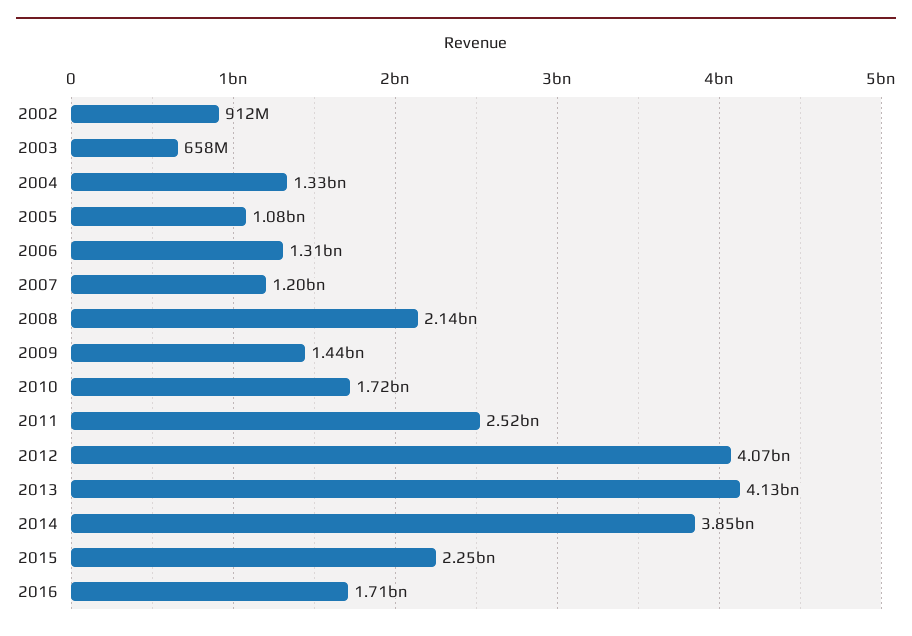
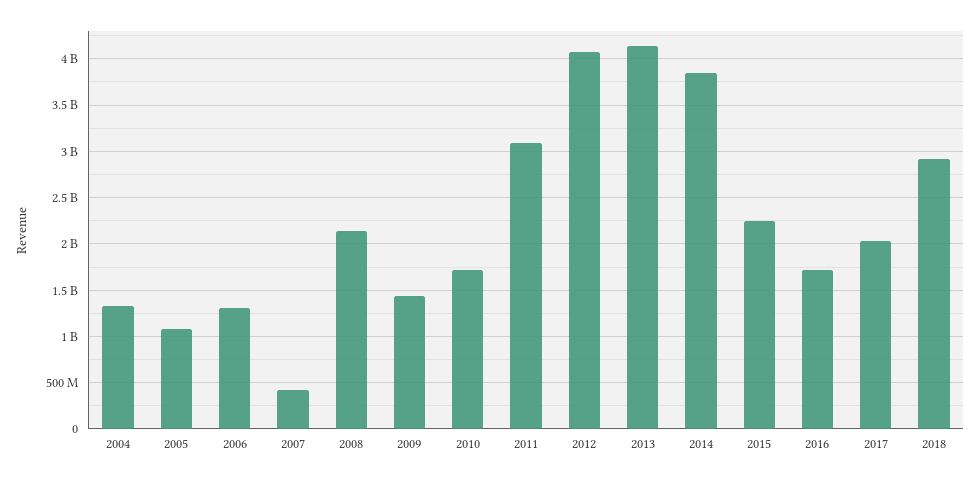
2002: 912000000 -> none
2003: 658000000 -> none
2007: 1200000000 -> 400000000
2011: 2520000000 -> 3100000000
2017: none -> 2000000000
2018: none -> 2900000000

